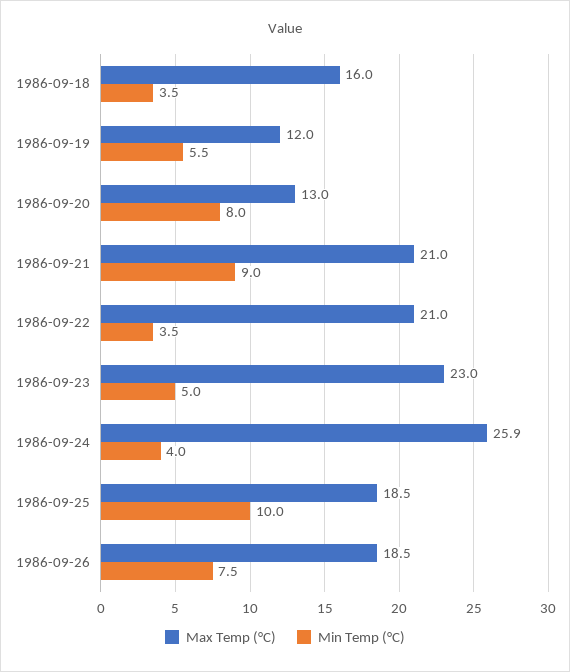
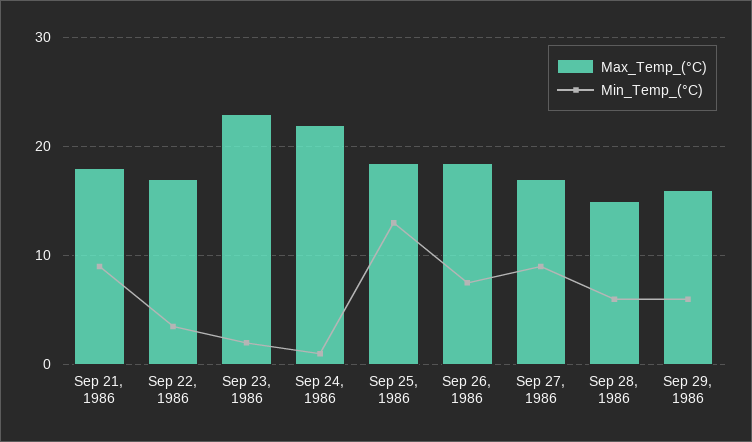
Max Temp (°C), 1986-09-18: 16 -> none
Min Temp (°C), 1986-09-18: 3.5 -> none
Max Temp (°C), 1986-09-19: 12 -> none
Min Temp (°C), 1986-09-19: 5.5 -> none
Max Temp (°C), 1986-09-20: 13 -> none
Min Temp (°C), 1986-09-20: 8 -> none
Max Temp (°C), 1986-09-21: 21 -> 18
Max Temp (°C), 1986-09-22: 21 -> 17
Min Temp (°C), 1986-09-23: 5 -> 2
Max Temp (°C), 1986-09-24: 25.9 -> 22
Min Temp (°C), 1986-09-24: 4 -> 1
Min Temp (°C), 1986-09-25: 10 -> 13
Max Temp (°C), Sep 27, 1986: none -> 17
Min Temp (°C), Sep 27, 1986: none -> 9
Max Temp (°C), Sep 28, 1986: none -> 15
Min Temp (°C), Sep 28, 1986: none -> 6
Max Temp (°C), Sep 29, 1986: none -> 16
Min Temp (°C), Sep 29, 1986: none -> 6

